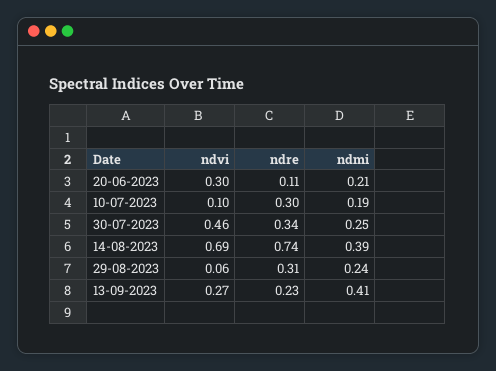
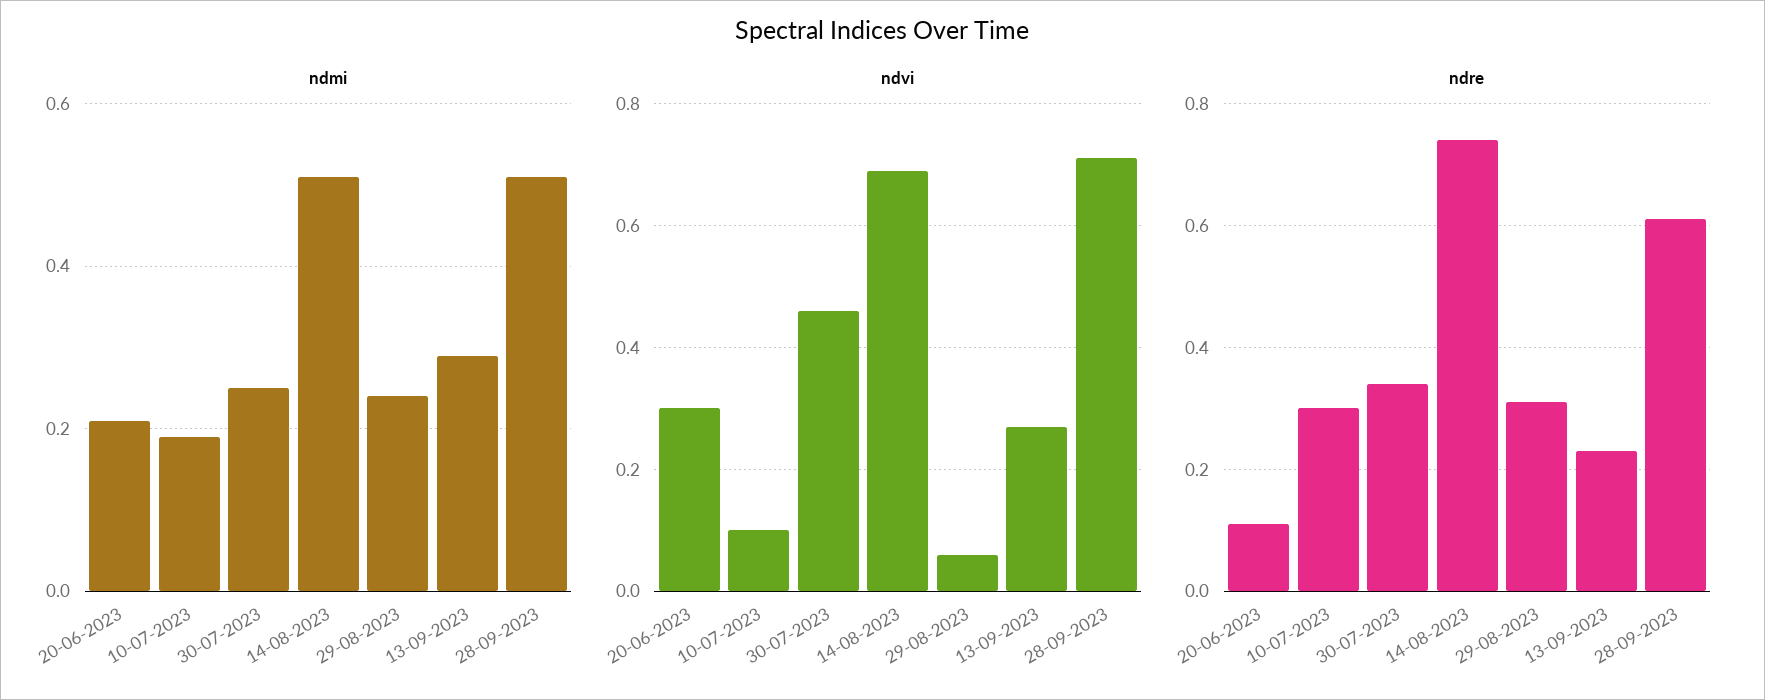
ndmi, 14-08-2023: 0.39 -> 0.5
ndmi, 13-09-2023: 0.41 -> 0.3
ndmi, 28-09-2023: none -> 0.5
ndvi, 28-09-2023: none -> 0.7
ndre, 28-09-2023: none -> 0.6

